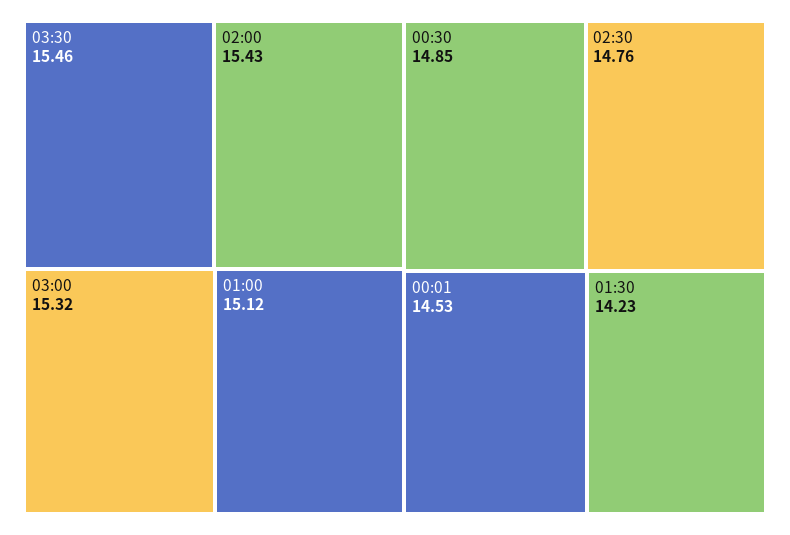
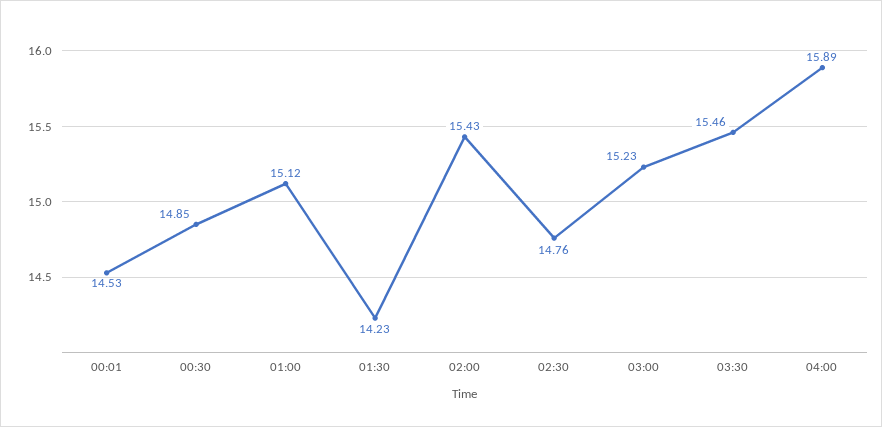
03:00: 15.32 -> 15.23
04:00: none -> 15.89

